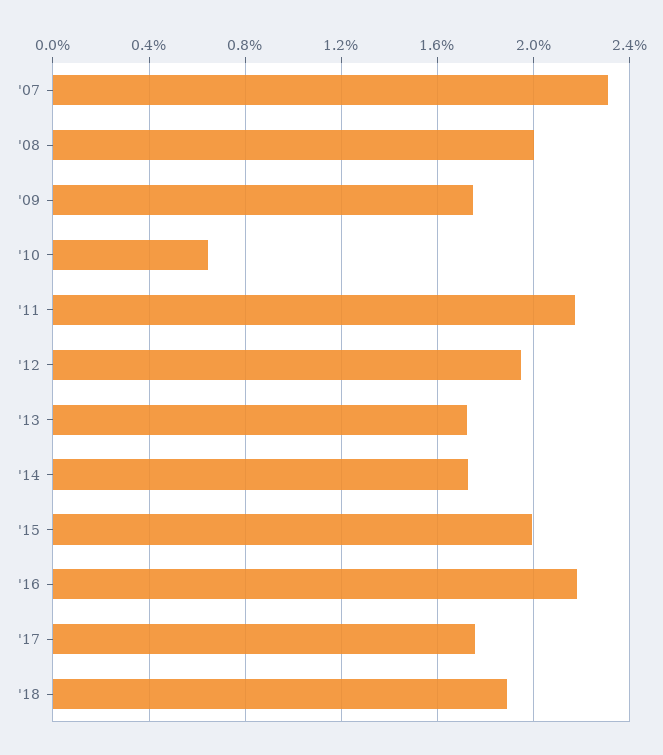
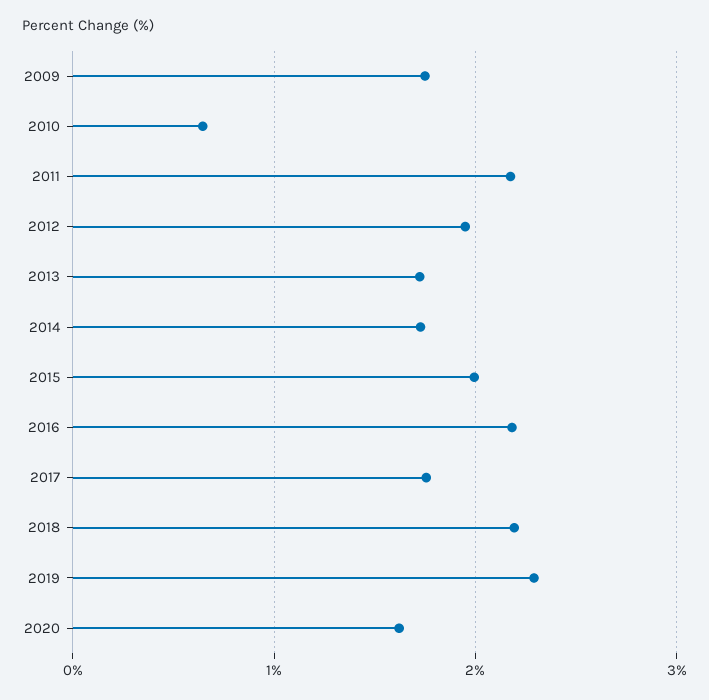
'07: 2.3 -> none
'08: 2 -> none
'18: 1.9 -> 2.2
2019: none -> 2.3
2020: none -> 1.6

